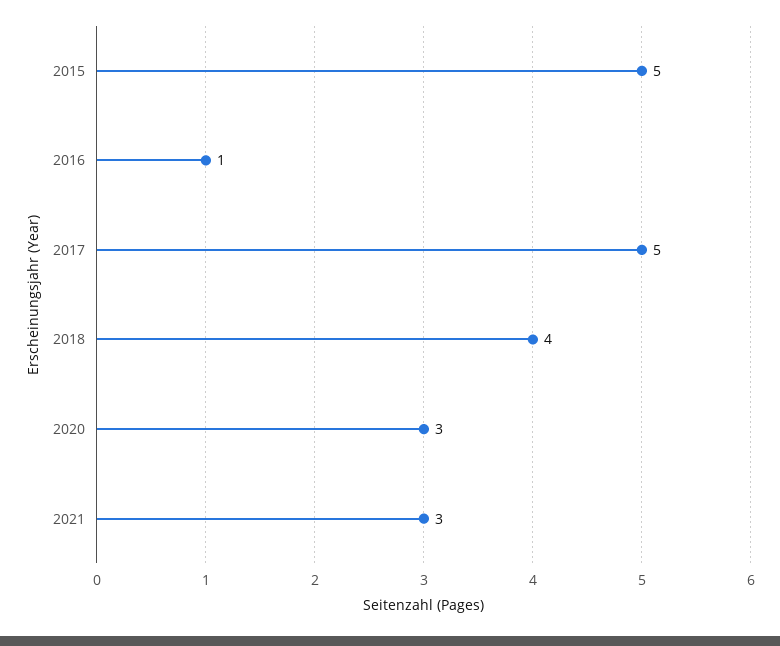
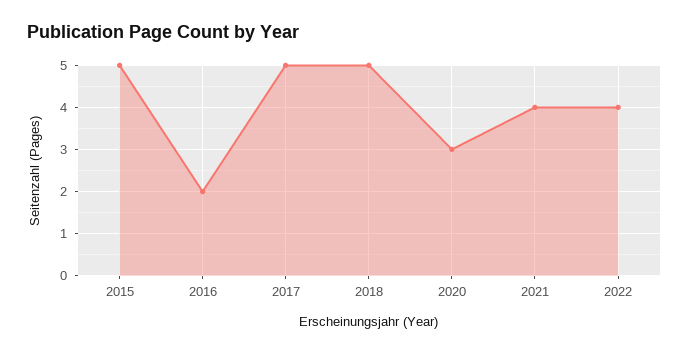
2016: 1 -> 2
2018: 4 -> 5
2021: 3 -> 4
2022: none -> 4

